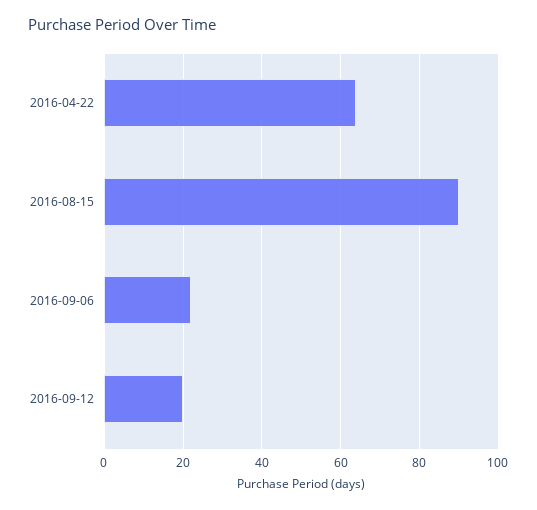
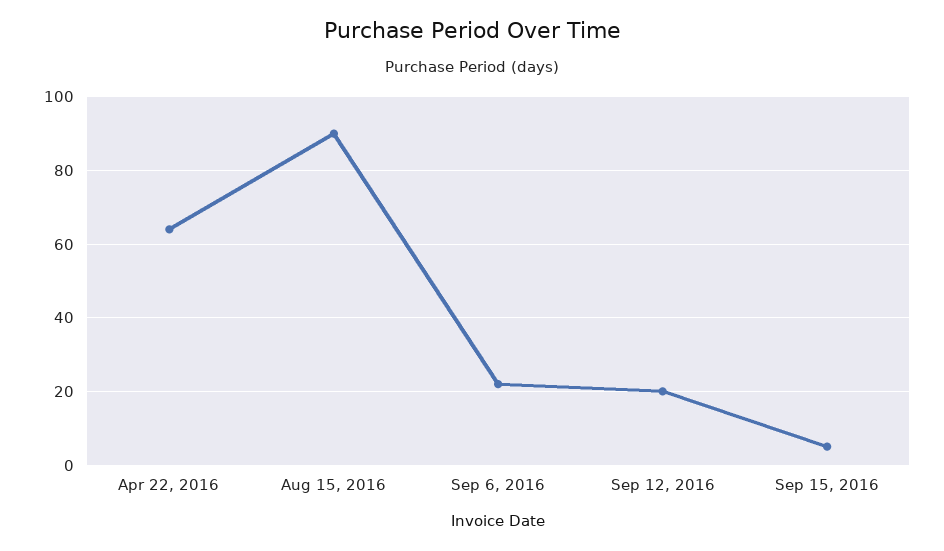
Sep 15, 2016: none -> 5

